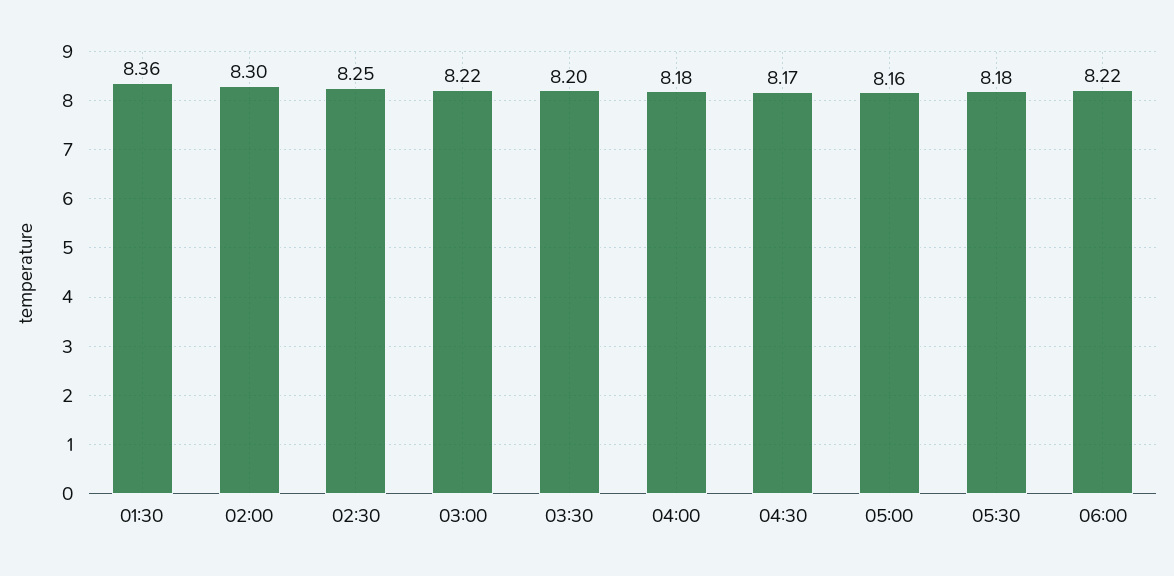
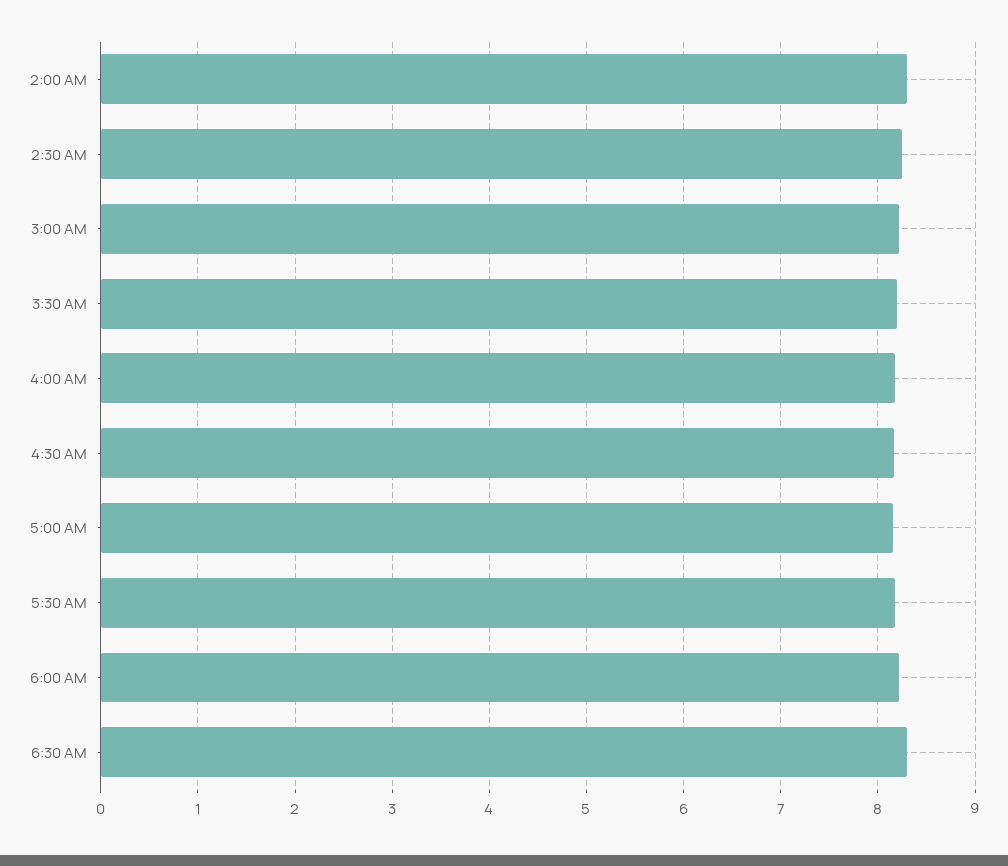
01:30: 8.36 -> none
6:30 AM: none -> 8.3

